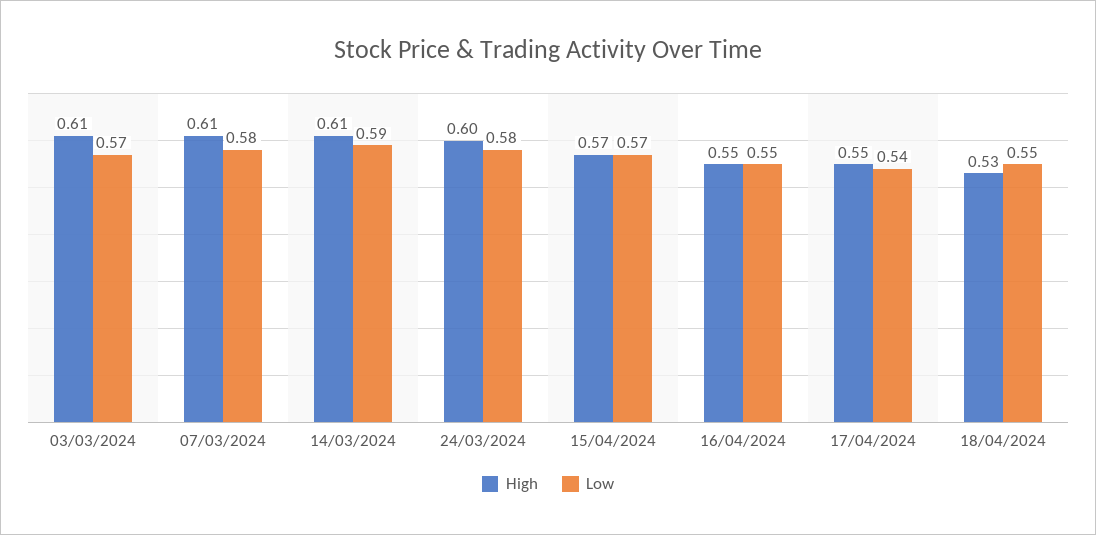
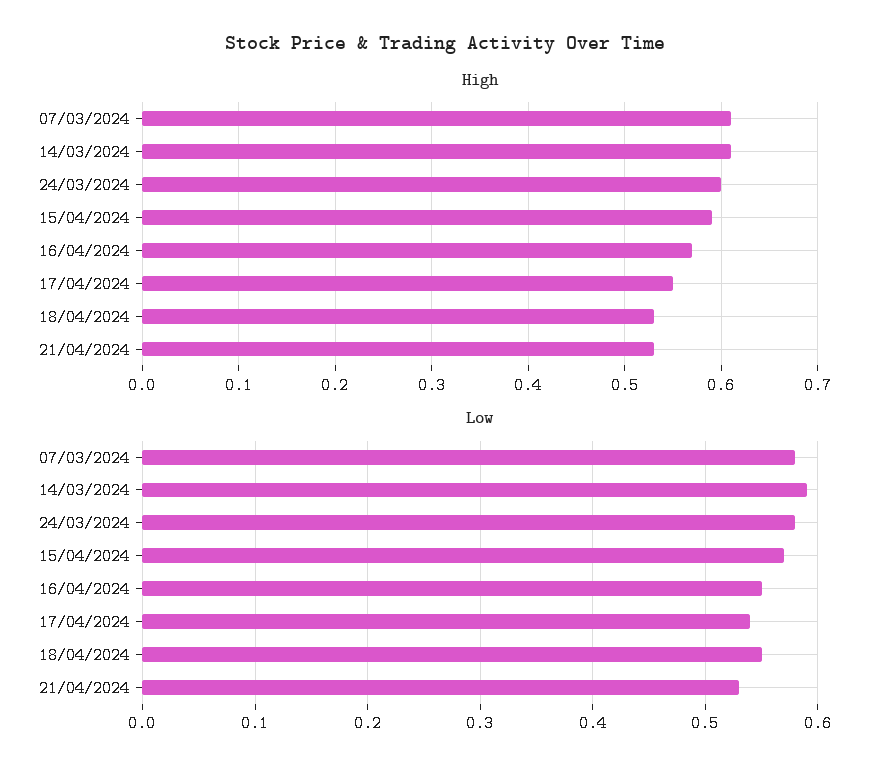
High, 03/03/2024: 0.61 -> none
Low, 03/03/2024: 0.57 -> none
High, 15/04/2024: 0.57 -> 0.59
High, 16/04/2024: 0.55 -> 0.57
High, 21/04/2024: none -> 0.53
Low, 21/04/2024: none -> 0.53

